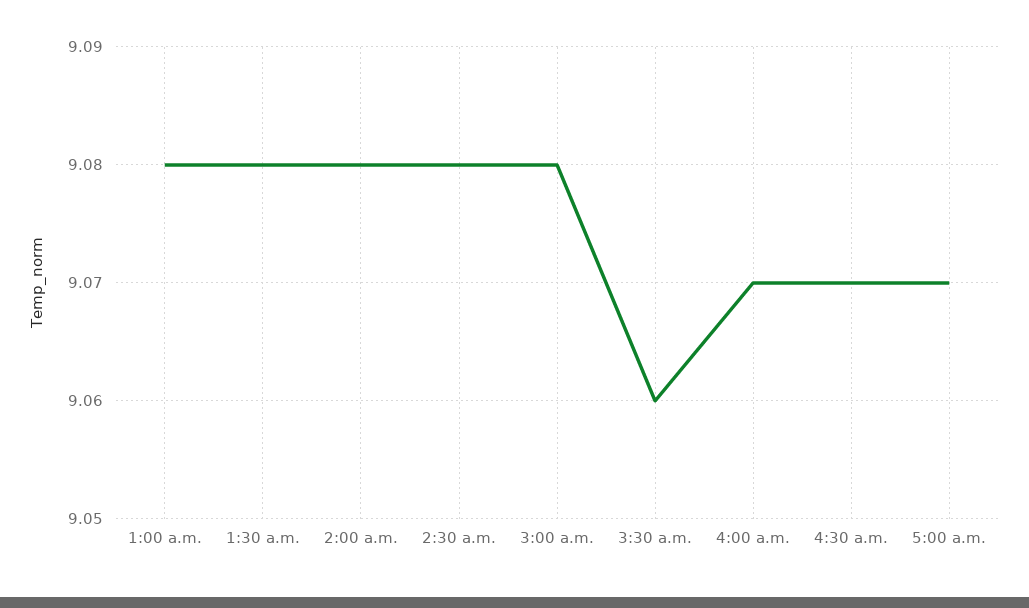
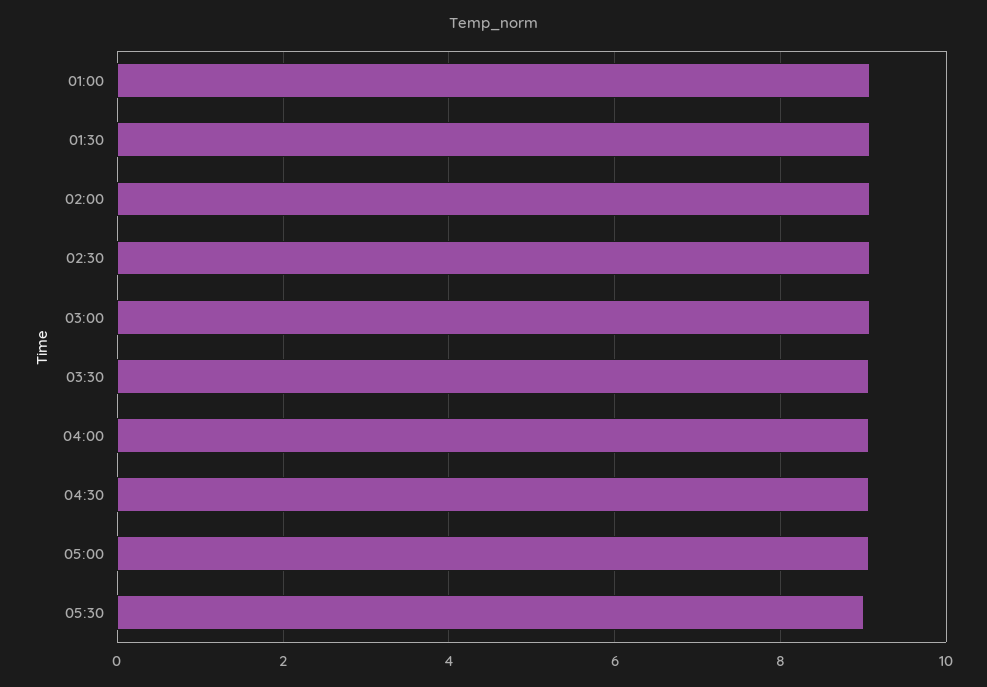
05:30: none -> 9

